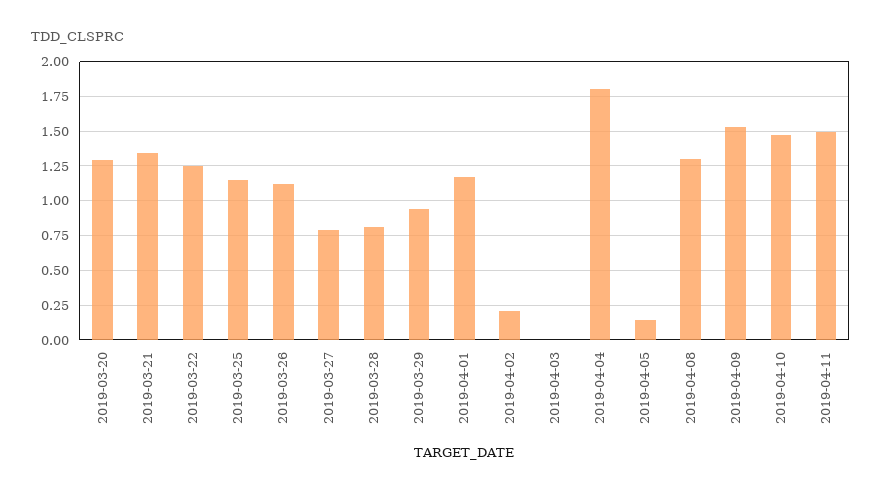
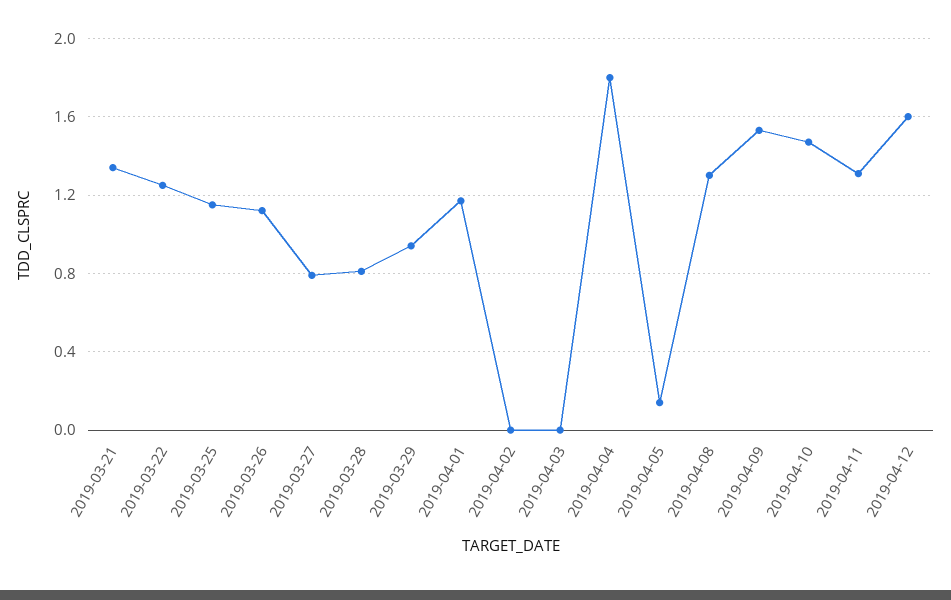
2019-03-20: 1.3 -> none
2019-04-02: 0.2 -> 0
2019-04-11: 1.5 -> 1.3
2019-04-12: none -> 1.6

